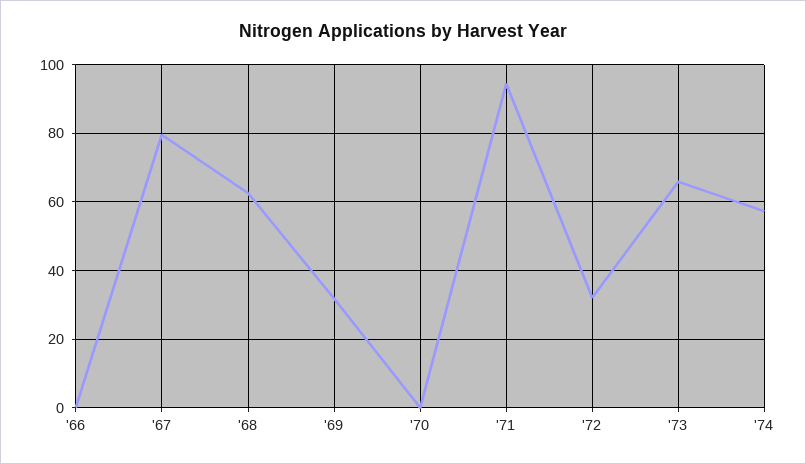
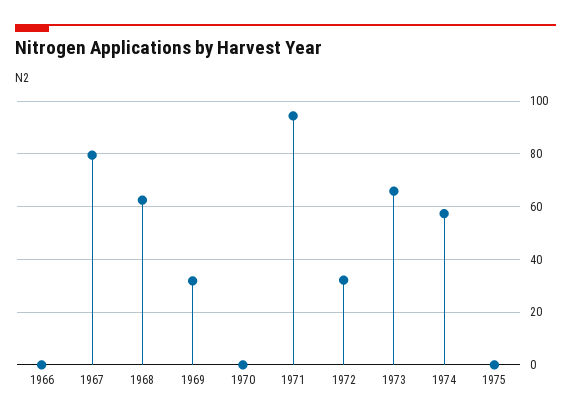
1975: none -> 0

